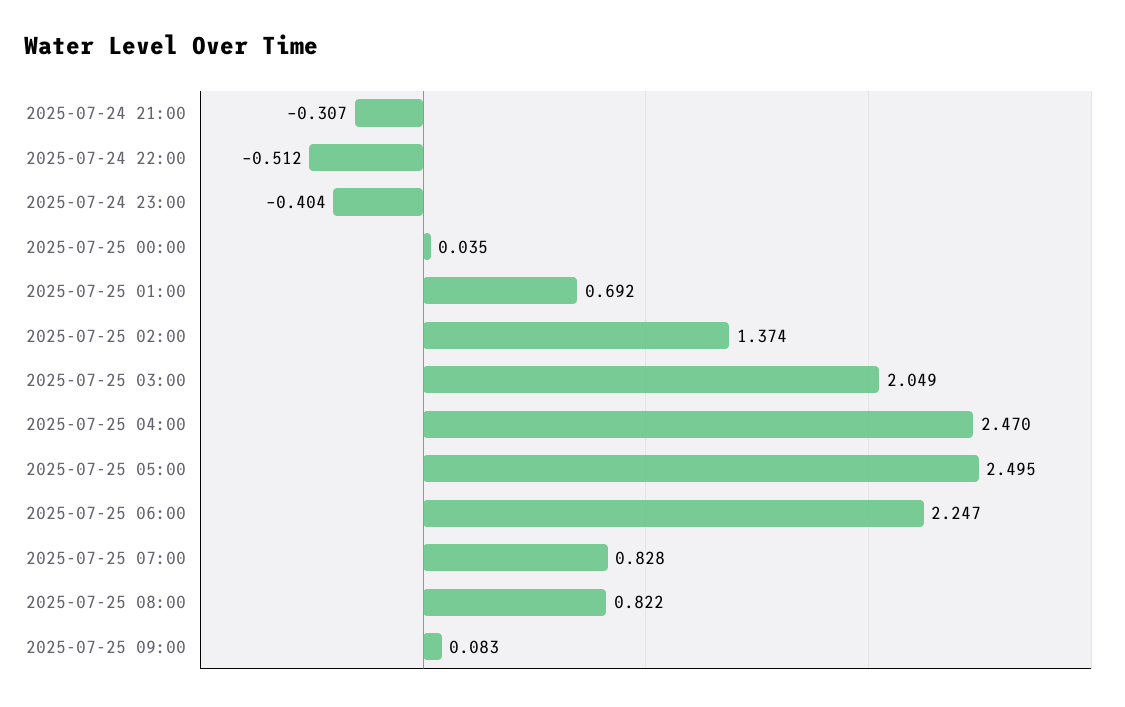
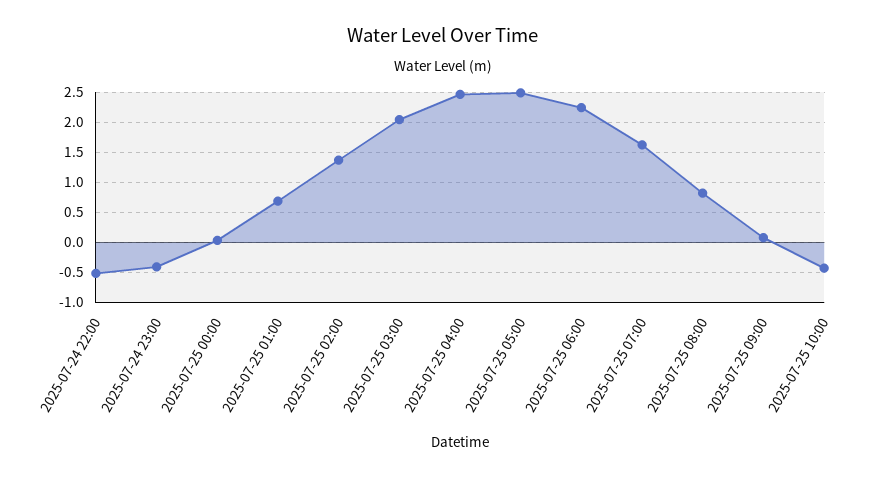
2025-07-24 21:00: -0.307 -> none
2025-07-25 07:00: 0.828 -> 1.6
2025-07-25 10:00: none -> -0.4

